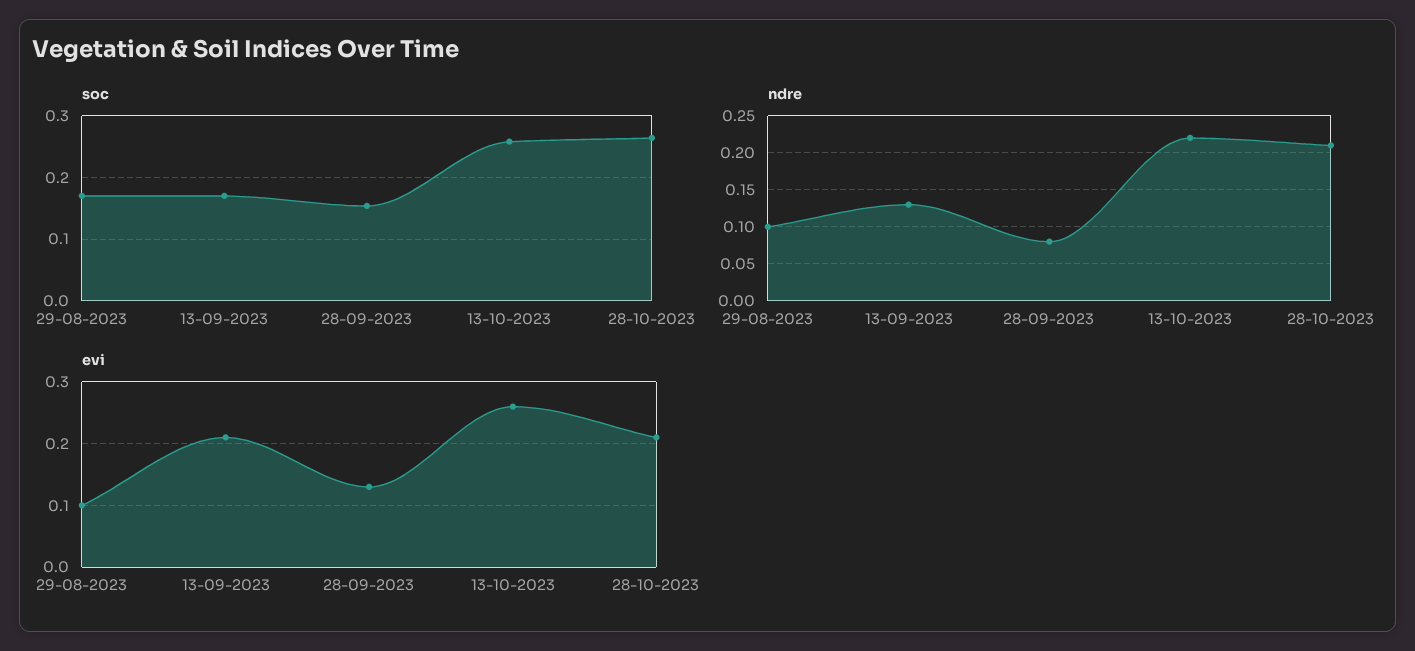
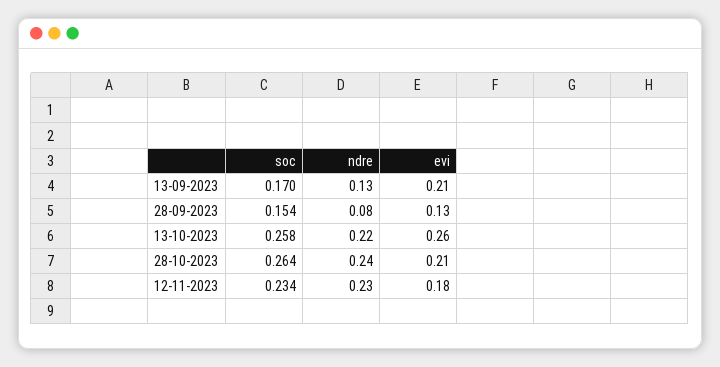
soc, 29-08-2023: 0.17 -> none
ndre, 29-08-2023: 0.1 -> none
ndre, 28-10-2023: 0.21 -> 0.24
evi, 29-08-2023: 0.1 -> none
soc, 12-11-2023: none -> 0.234
ndre, 12-11-2023: none -> 0.23
evi, 12-11-2023: none -> 0.18

